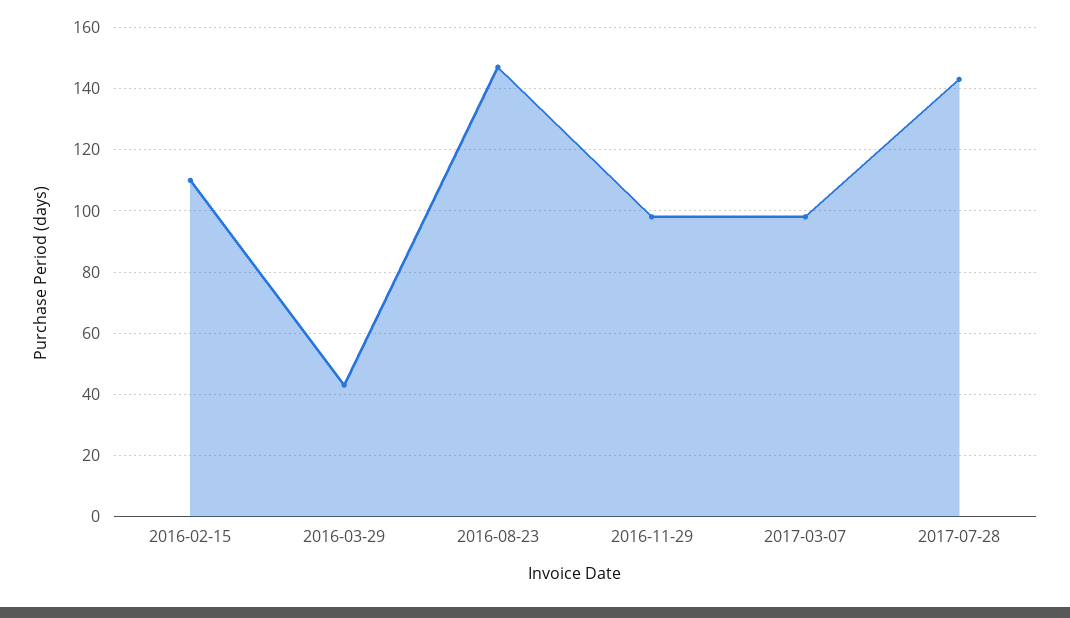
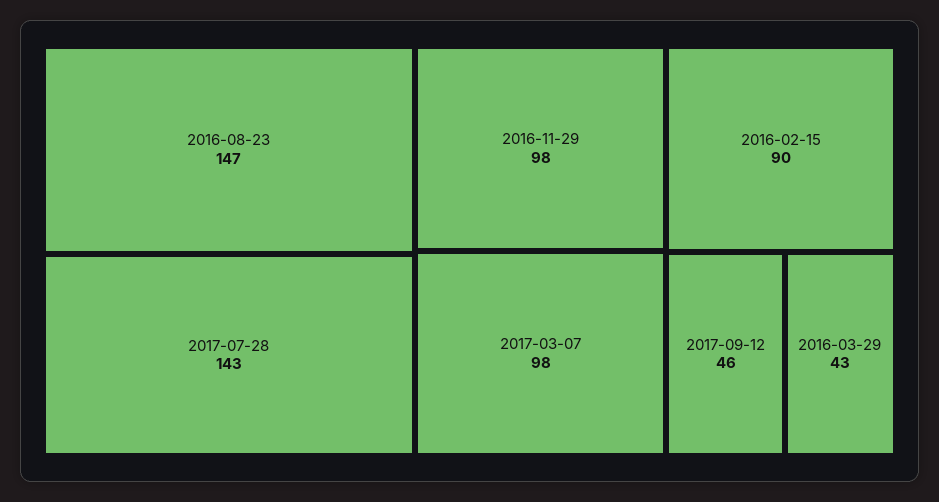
2016-02-15: 110 -> 90
2017-09-12: none -> 46

